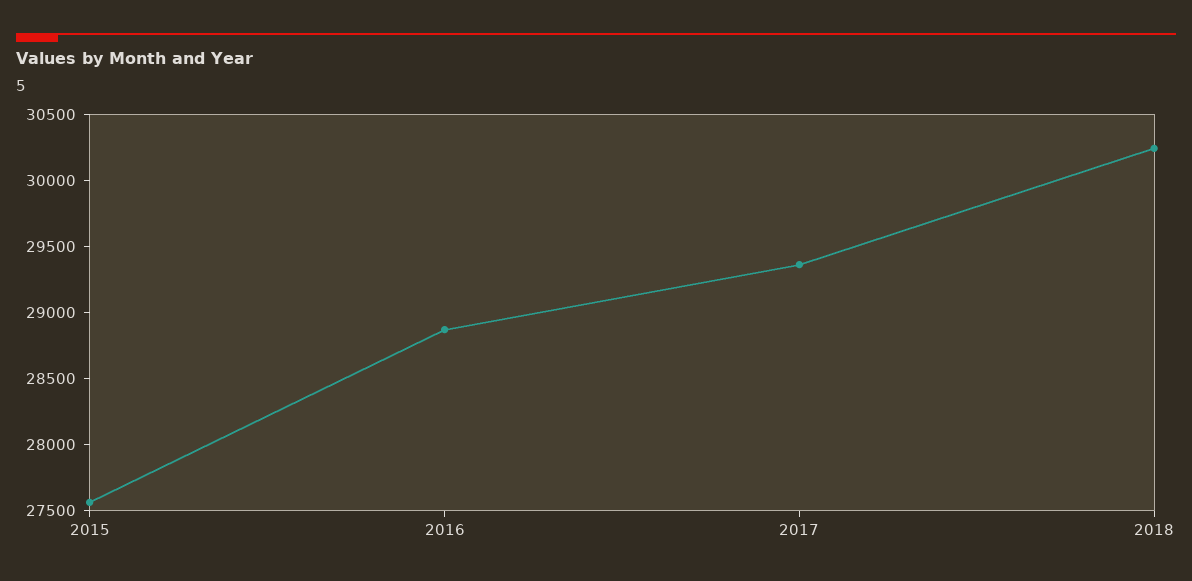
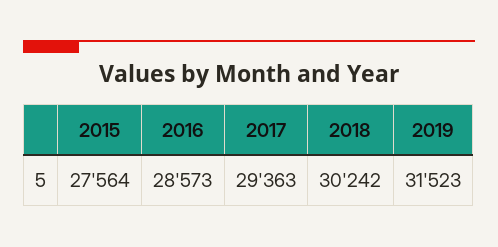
2016: 28900 -> 28573
2019: none -> 31523

